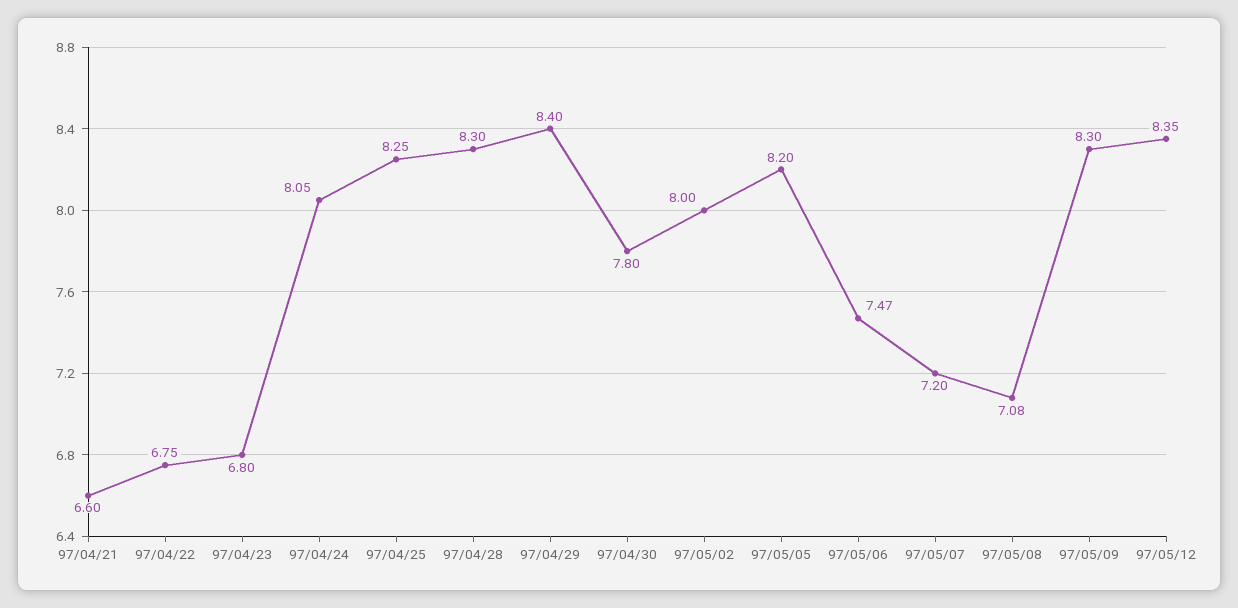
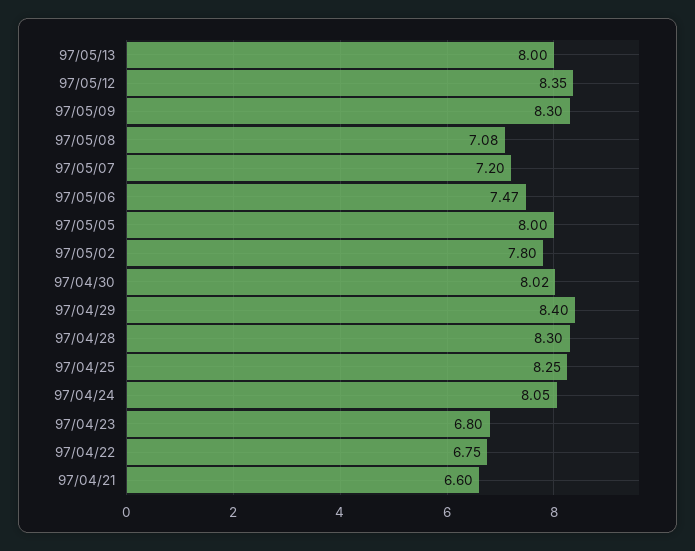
97/04/30: 7.8 -> 8.02
97/05/02: 8 -> 7.8
97/05/05: 8.2 -> 8
97/05/13: none -> 8

